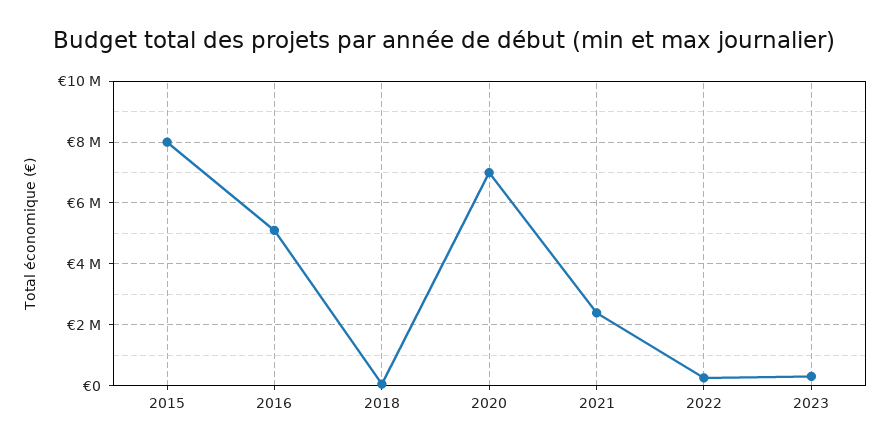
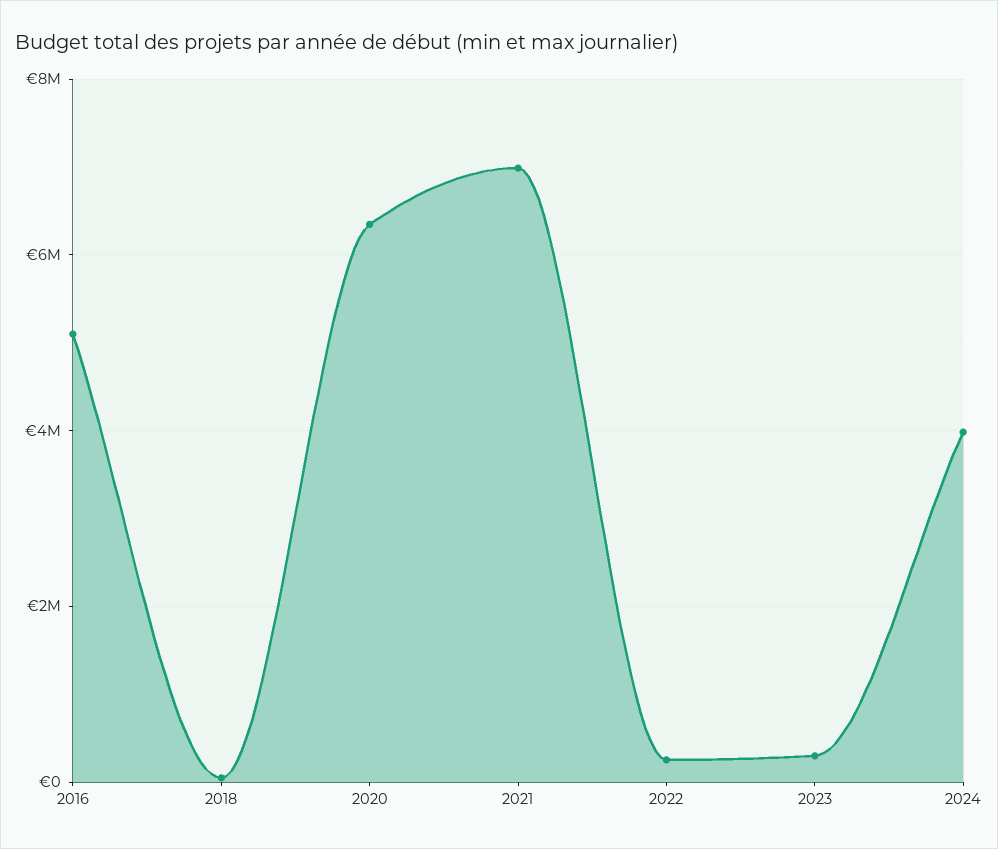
2015: 8000000 -> none
2020: 7000000 -> 6400000
2021: 2400000 -> 7000000
2024: none -> 4000000

